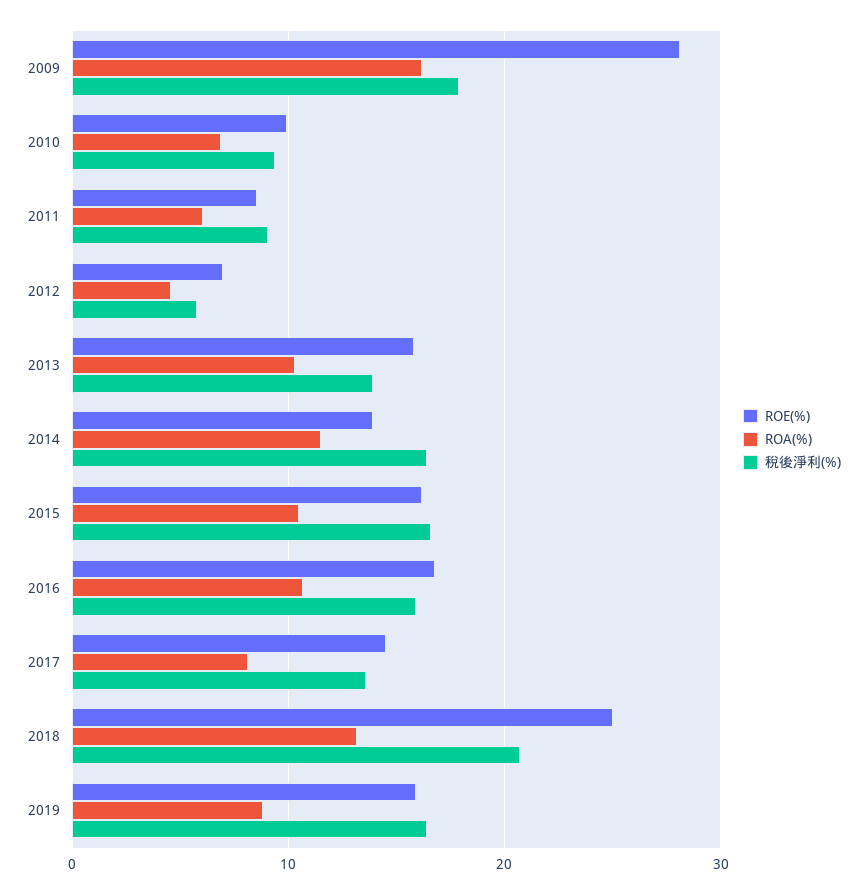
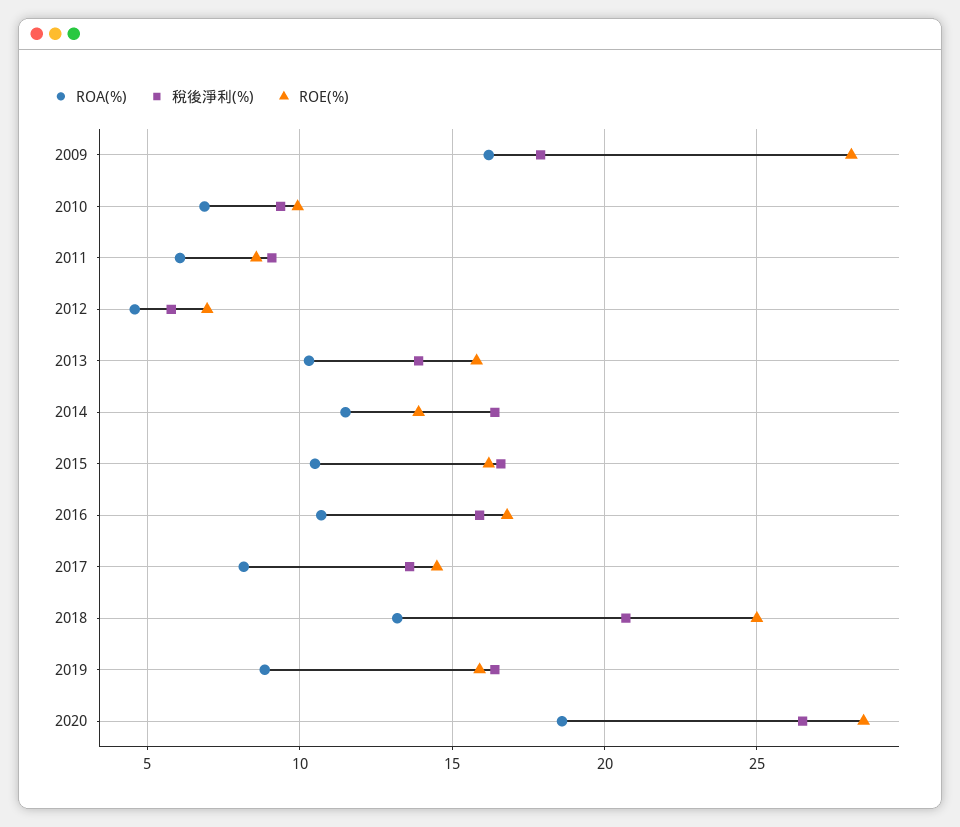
ROA(%), 2020: none -> 18.5
稅後淨利(%), 2020: none -> 26.5
ROE(%), 2020: none -> 28.5

